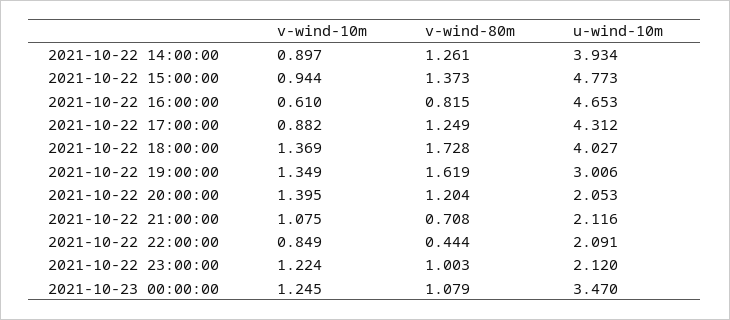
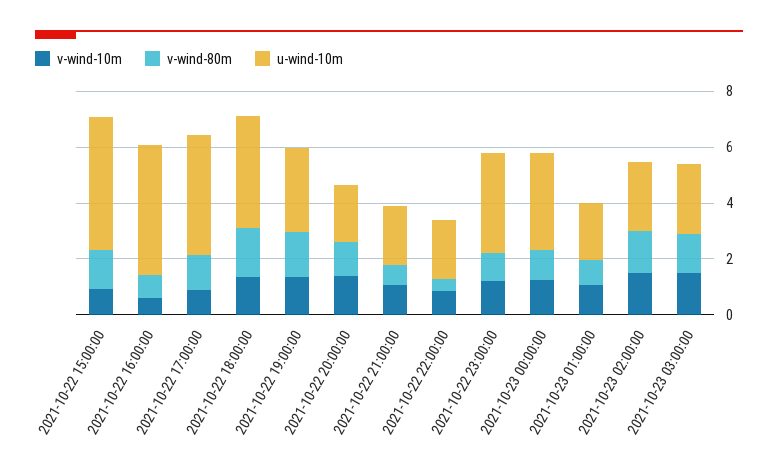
v-wind-10m, 2021-10-22 14:00:00: 0.897 -> none
v-wind-80m, 2021-10-22 14:00:00: 1.261 -> none
u-wind-10m, 2021-10-22 14:00:00: 3.934 -> none
u-wind-10m, 2021-10-22 23:00:00: 2.12 -> 3.5
v-wind-10m, 2021-10-23 01:00:00: none -> 1
v-wind-80m, 2021-10-23 01:00:00: none -> 1
u-wind-10m, 2021-10-23 01:00:00: none -> 2
v-wind-10m, 2021-10-23 02:00:00: none -> 1.5
v-wind-80m, 2021-10-23 02:00:00: none -> 1.5
u-wind-10m, 2021-10-23 02:00:00: none -> 2.5
v-wind-10m, 2021-10-23 03:00:00: none -> 1.5
v-wind-80m, 2021-10-23 03:00:00: none -> 1.5
u-wind-10m, 2021-10-23 03:00:00: none -> 2.5

